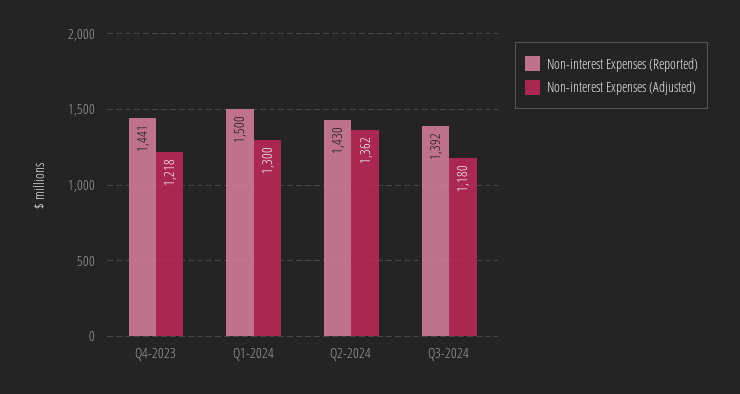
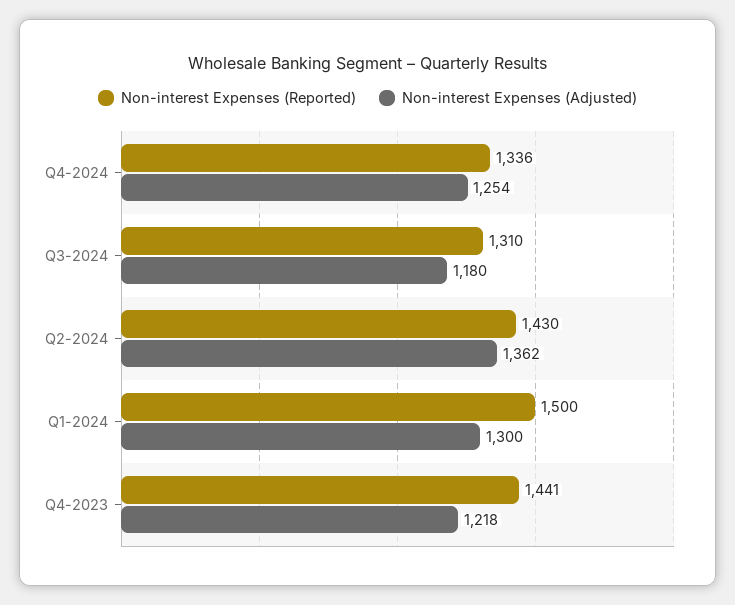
Non-interest Expenses (Reported), Q3-2024: 1392 -> 1310
Non-interest Expenses (Reported), Q4-2024: none -> 1336
Non-interest Expenses (Adjusted), Q4-2024: none -> 1254

